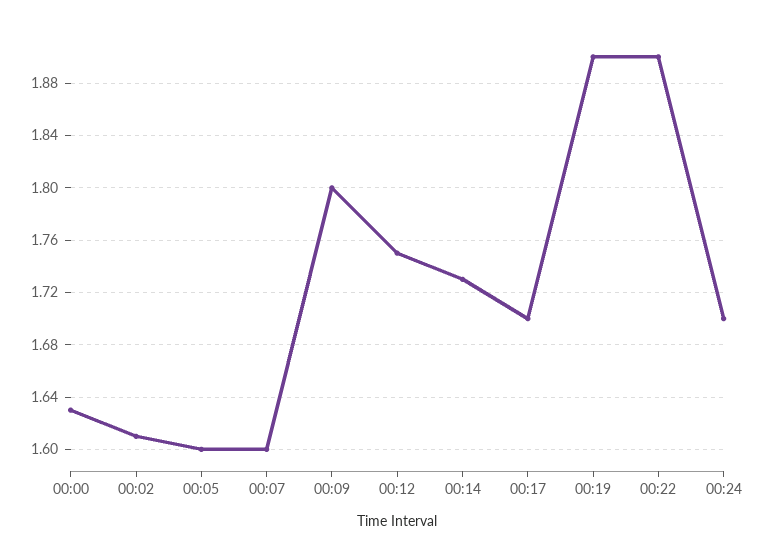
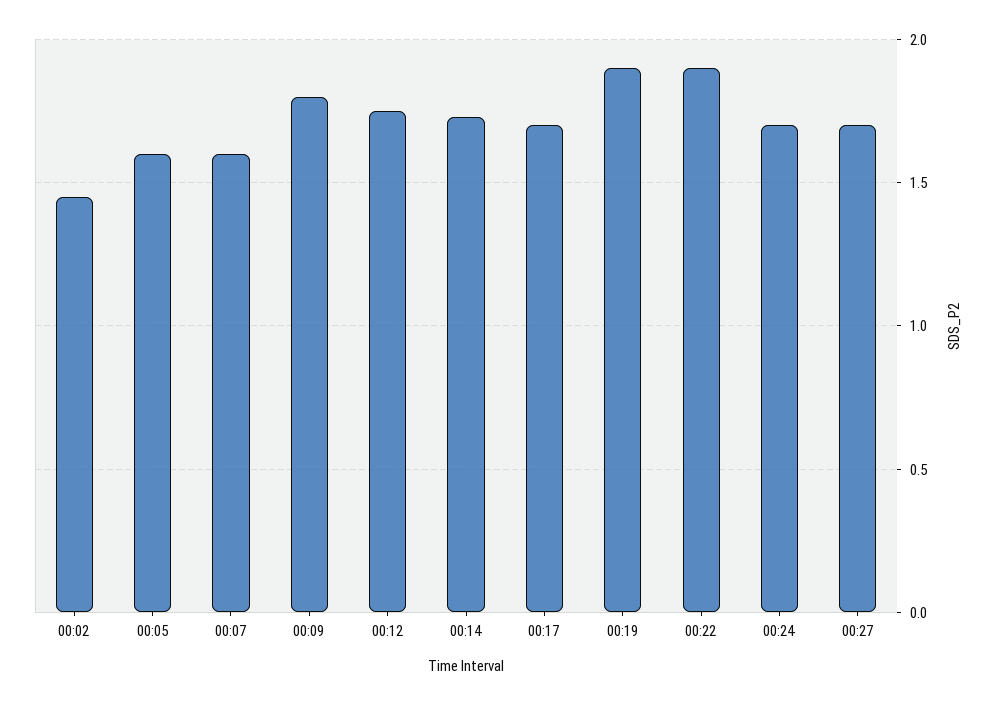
00:00: 1.63 -> none
00:02: 1.61 -> 1.45
00:27: none -> 1.7

